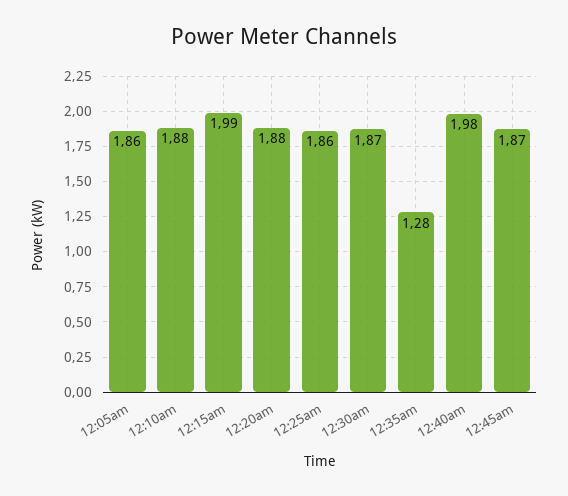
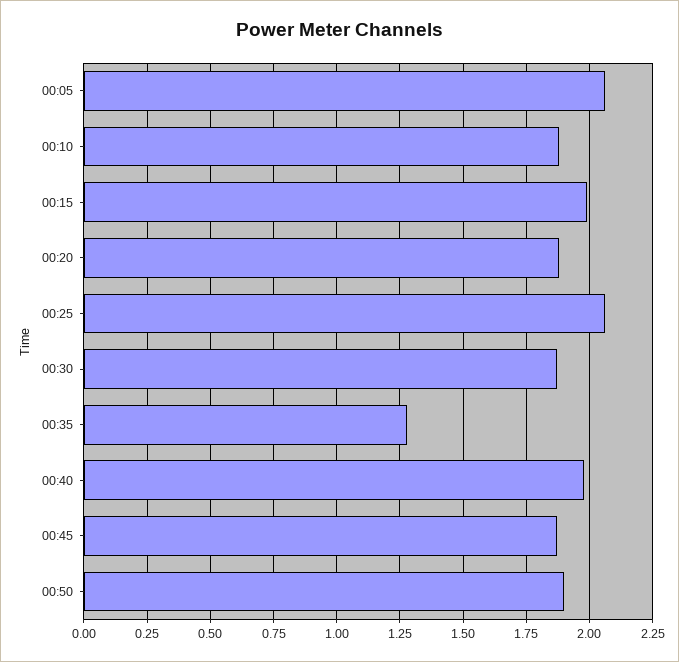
12:05am: 1.86 -> 2.05
12:25am: 1.86 -> 2.05
00:50: none -> 1.9

